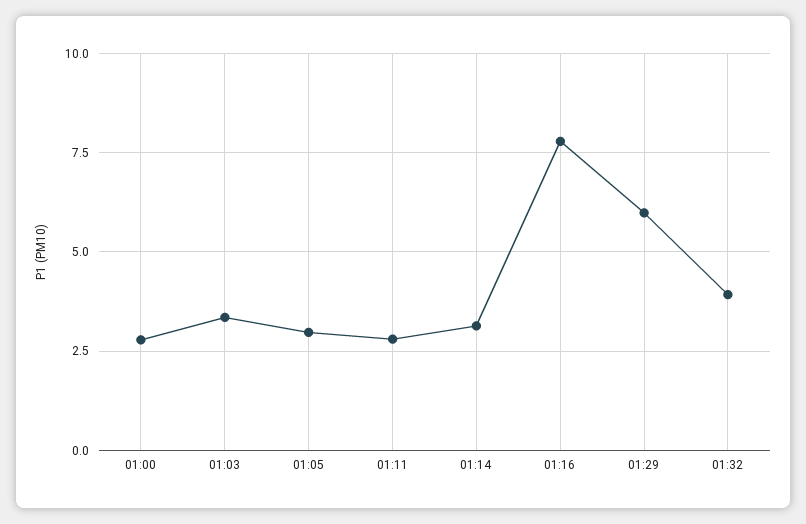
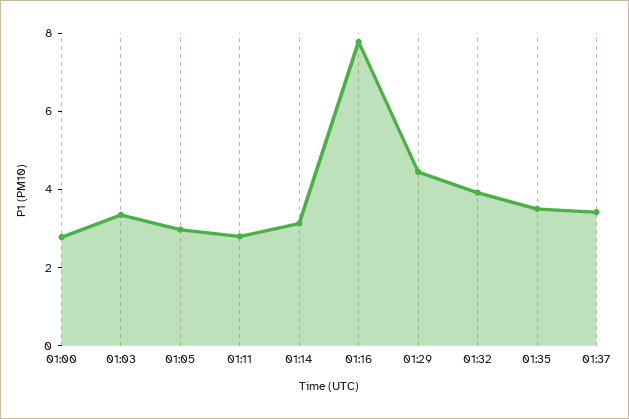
01:29: 6 -> 4.5
01:35: none -> 3.5
01:37: none -> 3.5

